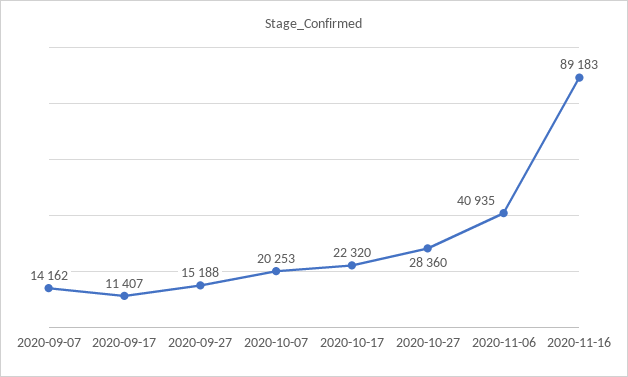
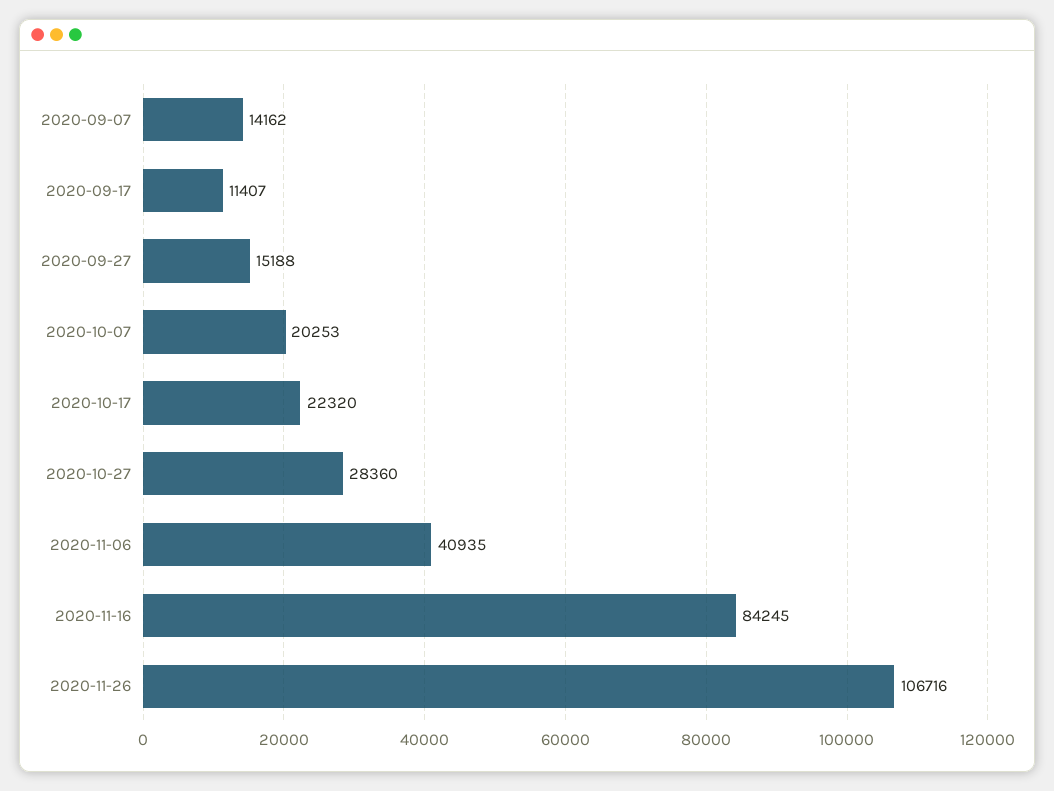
2020-11-16: 89183 -> 84245
2020-11-26: none -> 106716

